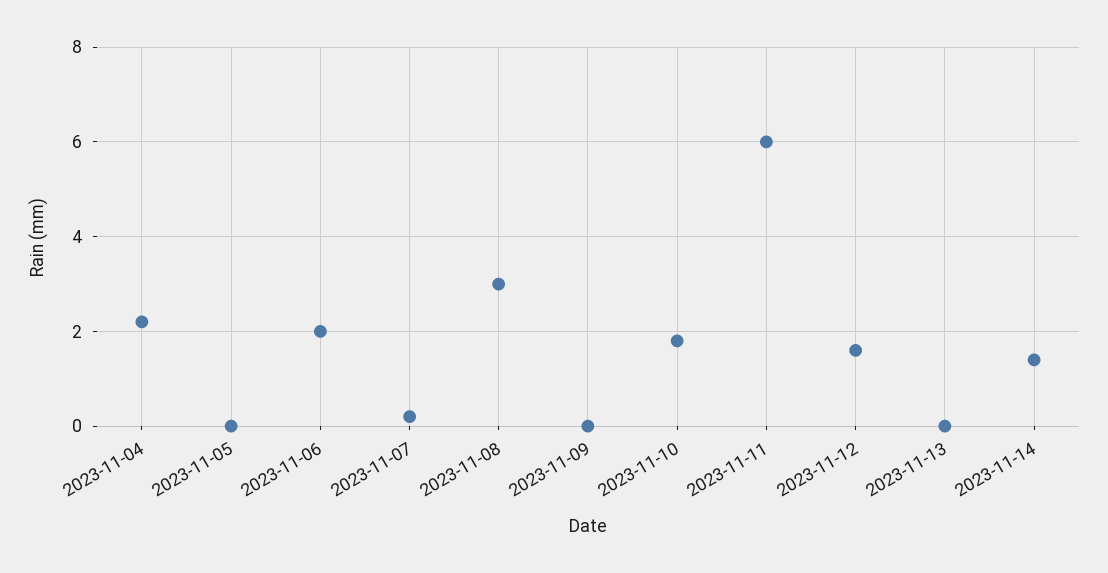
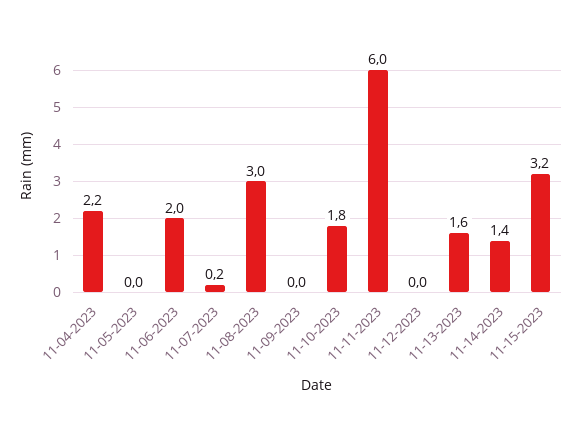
2023-11-12: 1.5 -> 0
2023-11-13: 0 -> 1.6
11-15-2023: none -> 3.2

